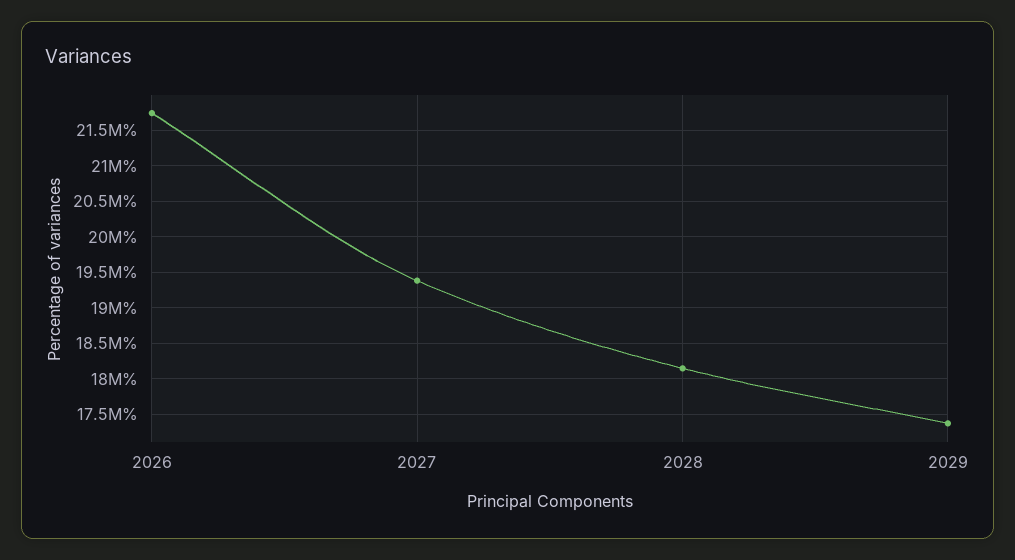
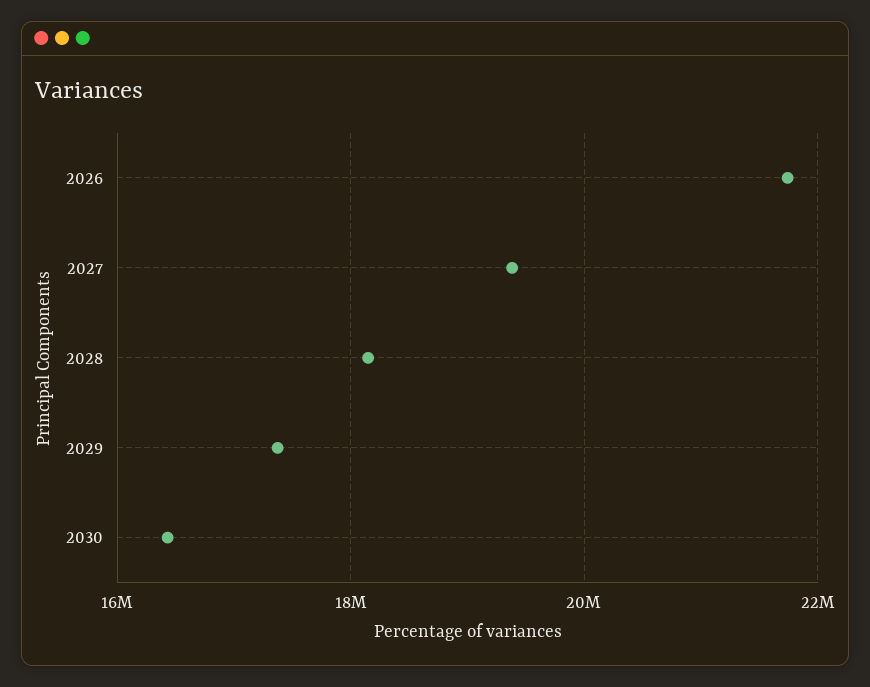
2030: none -> 16400000

